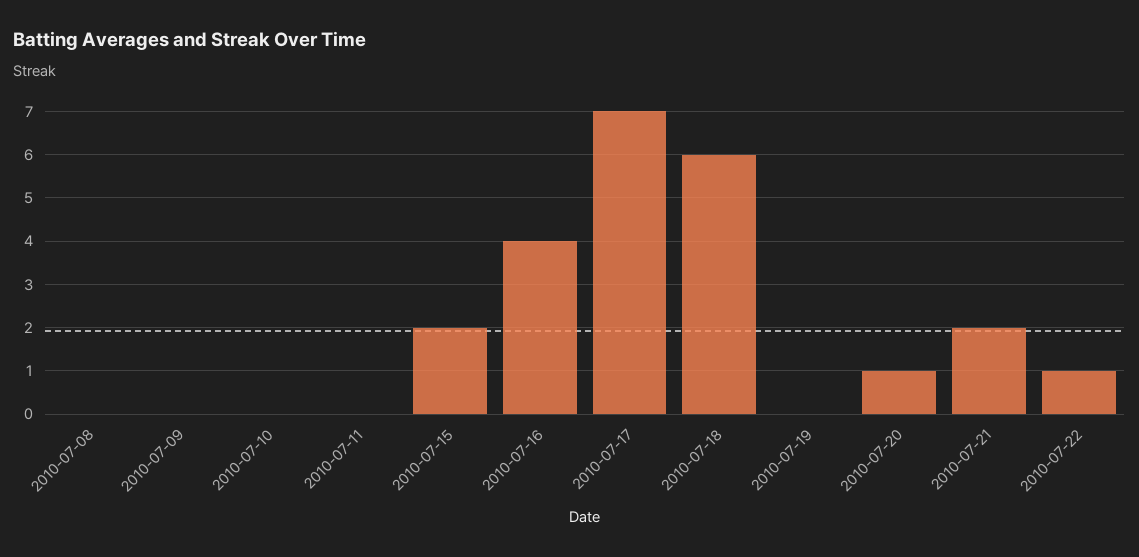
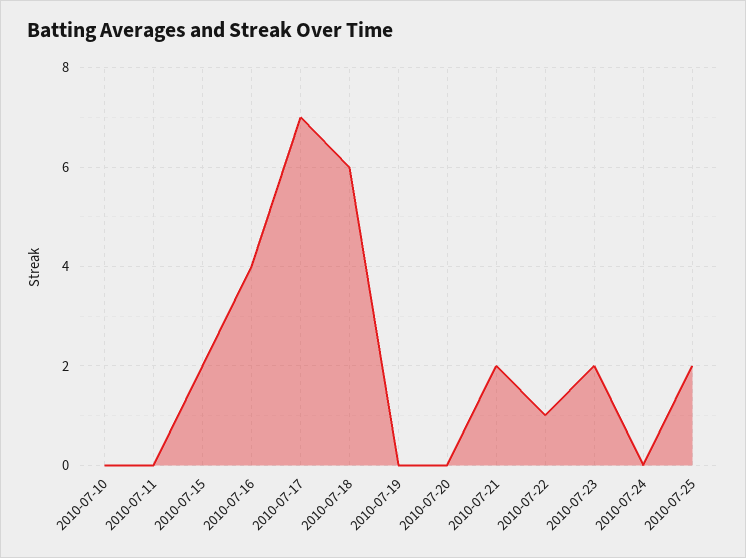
2010-07-08: 0 -> none
2010-07-09: 0 -> none
2010-07-20: 1 -> 0
2010-07-23: none -> 2
2010-07-24: none -> 0
2010-07-25: none -> 2

